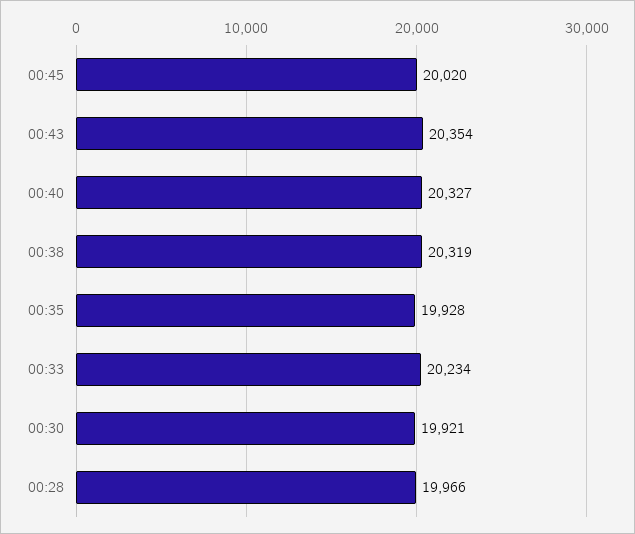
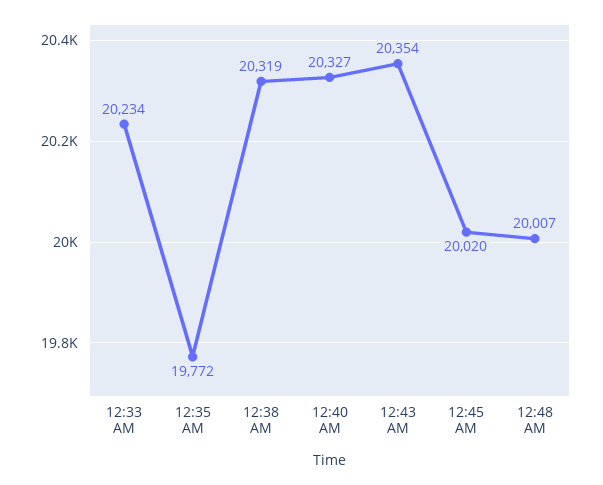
00:35: 19928 -> 19772
00:30: 19921 -> none
00:28: 19966 -> none
12:48 AM: none -> 20007

